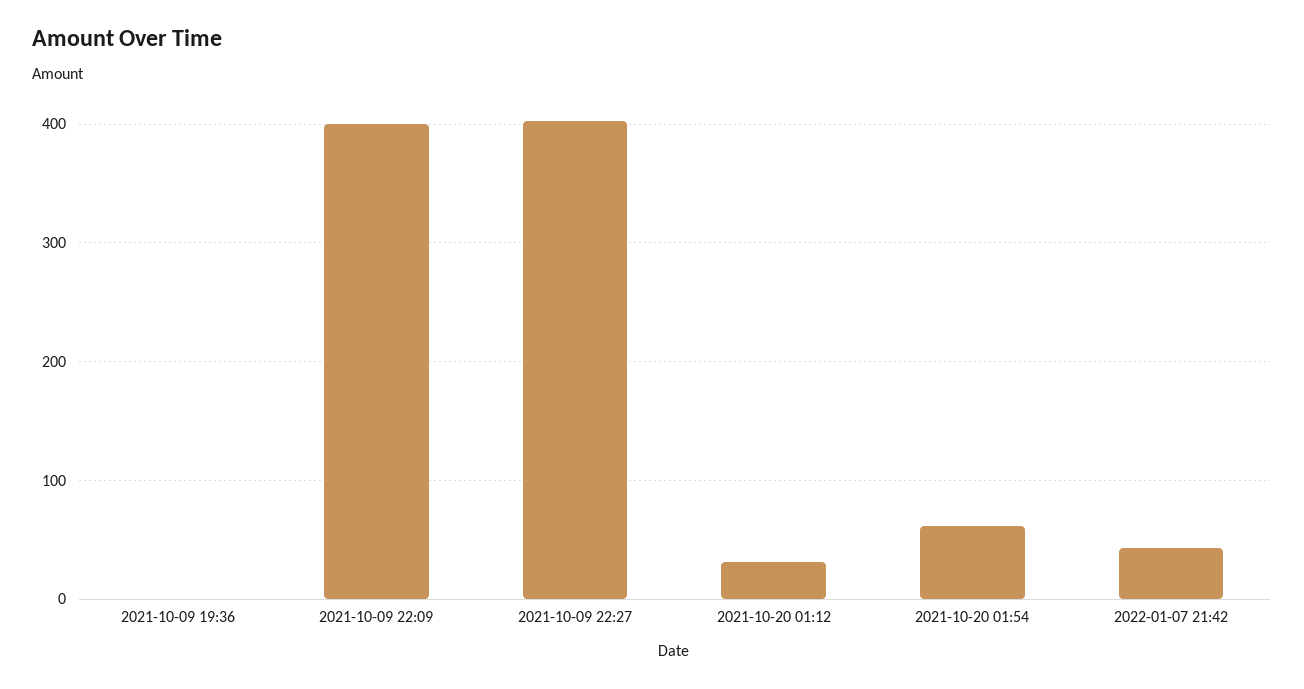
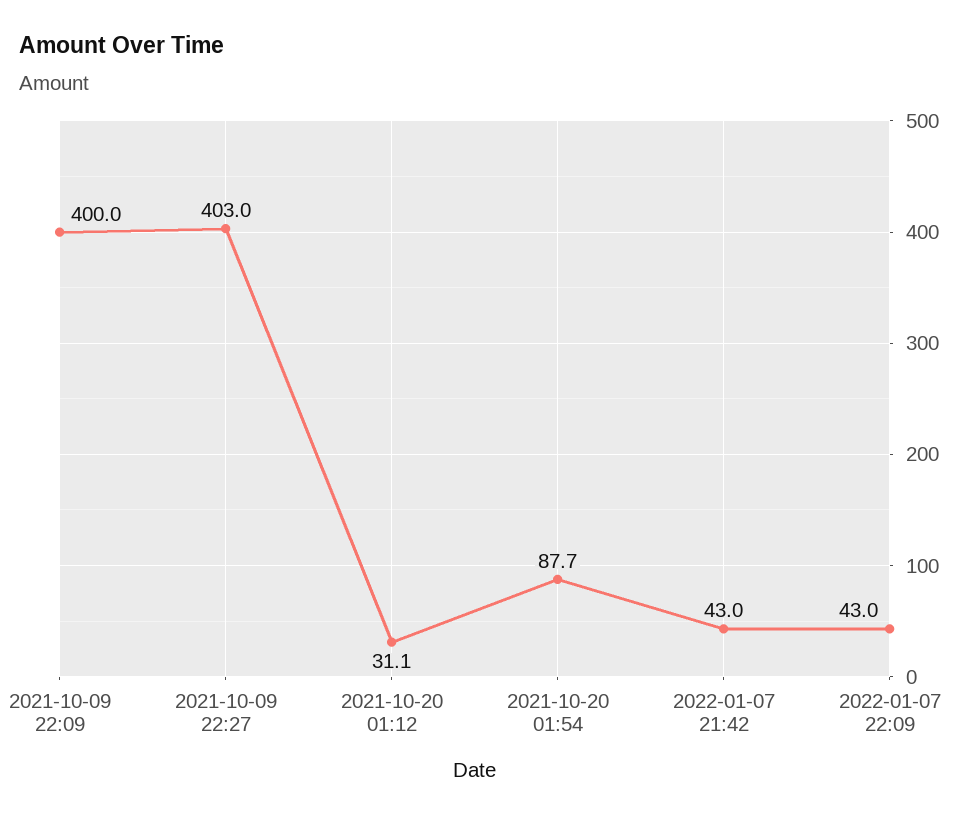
2021-10-09 19:36: 0 -> none
2021-10-20 01:54: 60 -> 87.7
2022-01-07 22:09: none -> 43

